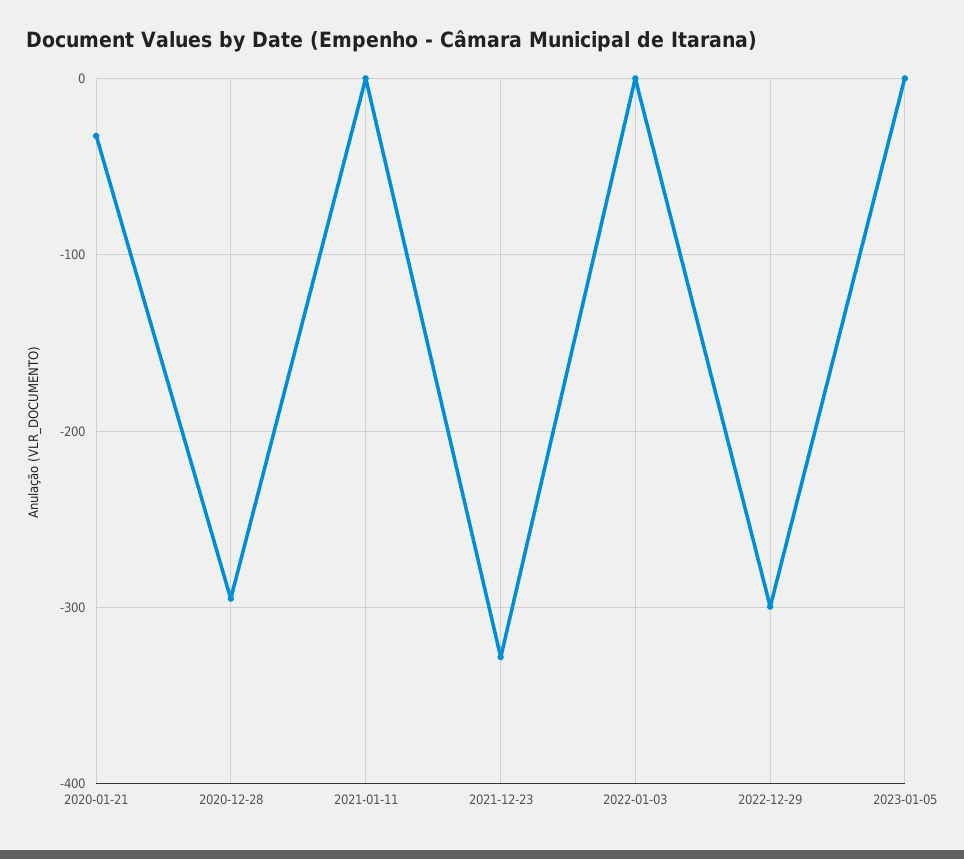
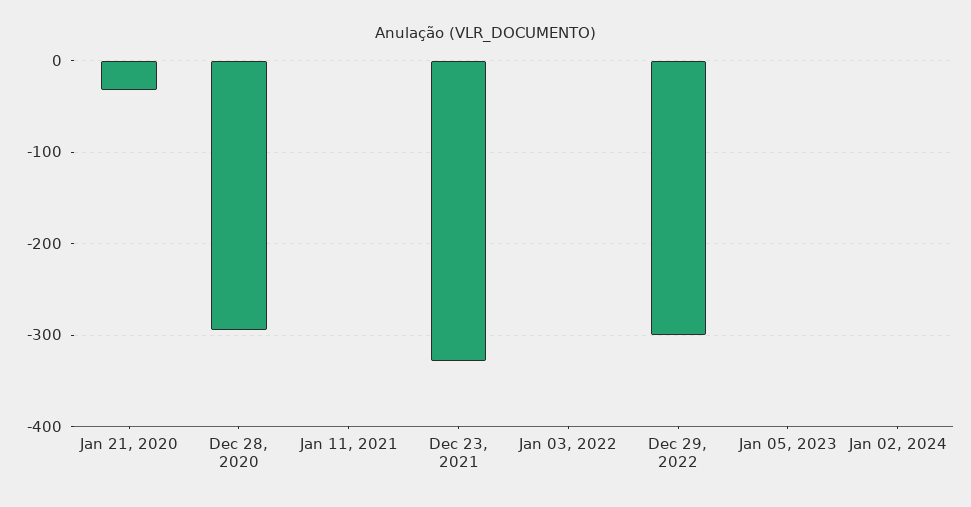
Jan 02, 2024: none -> 0

